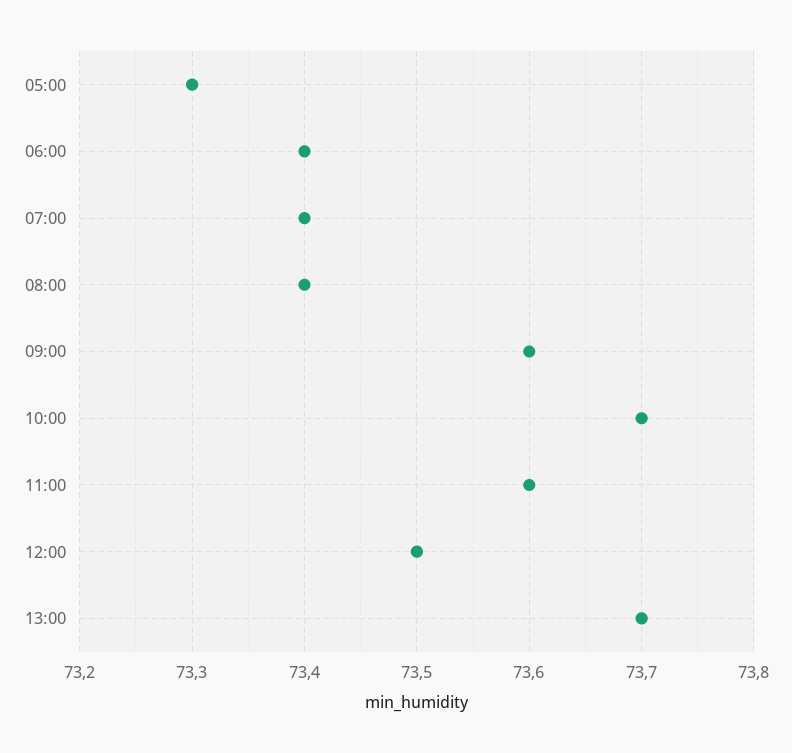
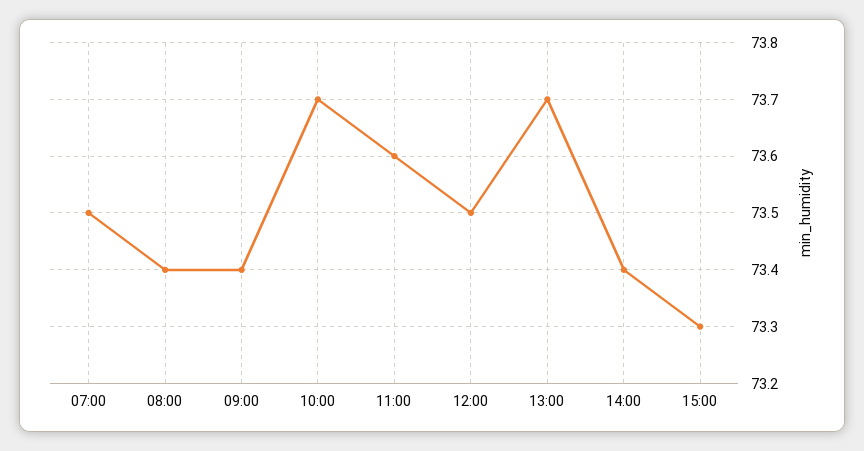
05:00: 73.3 -> none
06:00: 73.4 -> none
07:00: 73.4 -> 73.5
09:00: 73.6 -> 73.4
14:00: none -> 73.4
15:00: none -> 73.3

